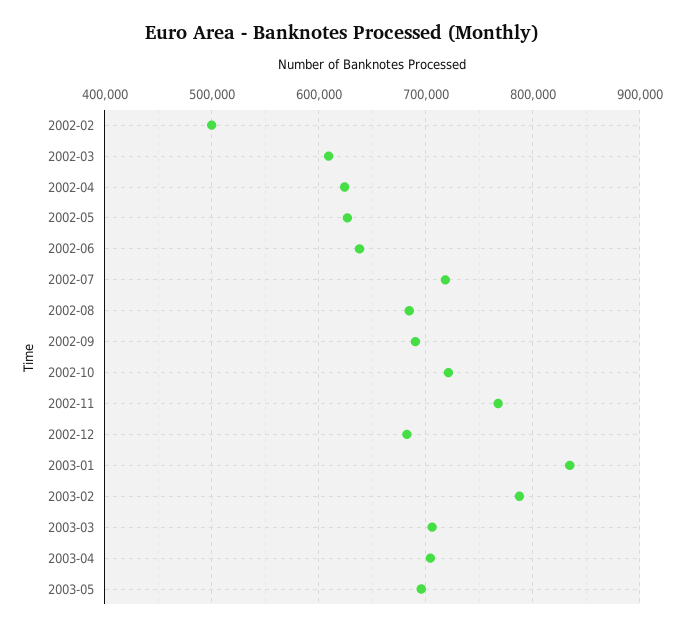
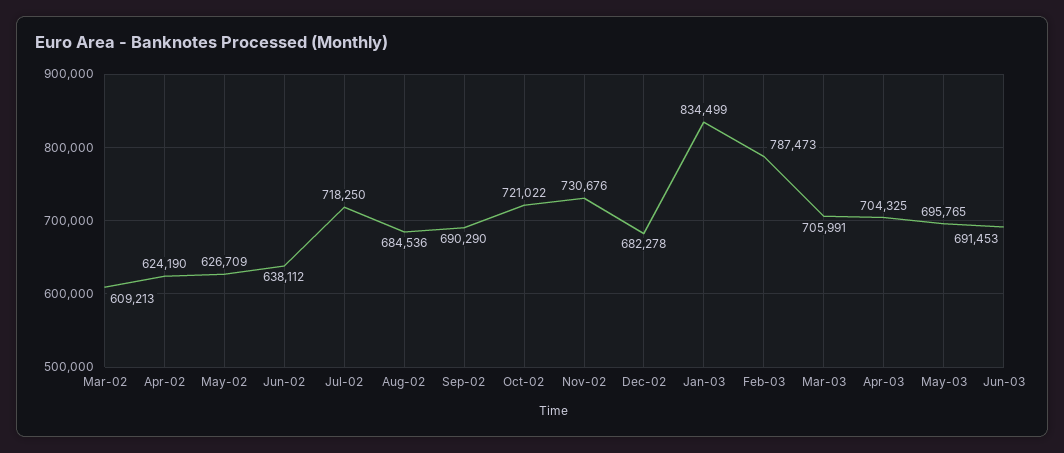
2002-02: 500000 -> none
2002-11: 770000 -> 730676
Jun-03: none -> 691453

